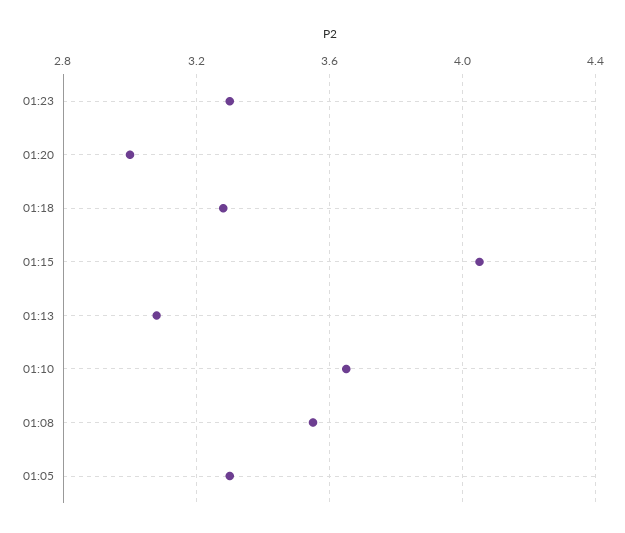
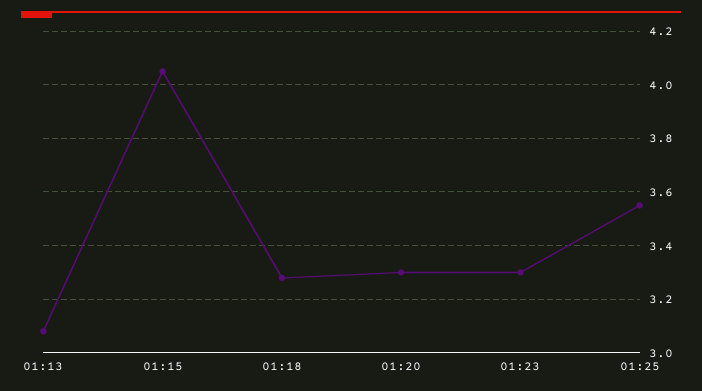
01:20: 3 -> 3.3
01:10: 3.65 -> none
01:08: 3.55 -> none
01:05: 3.3 -> none
01:25: none -> 3.55

